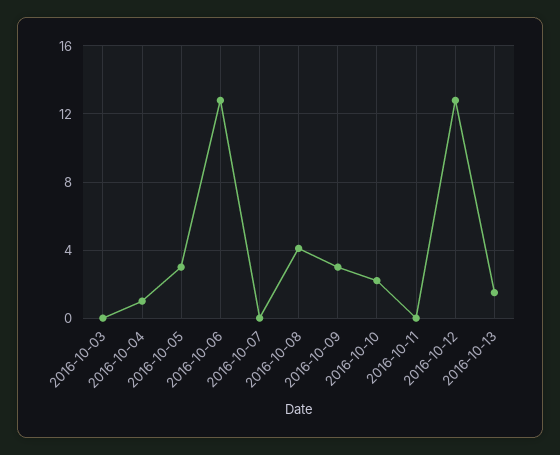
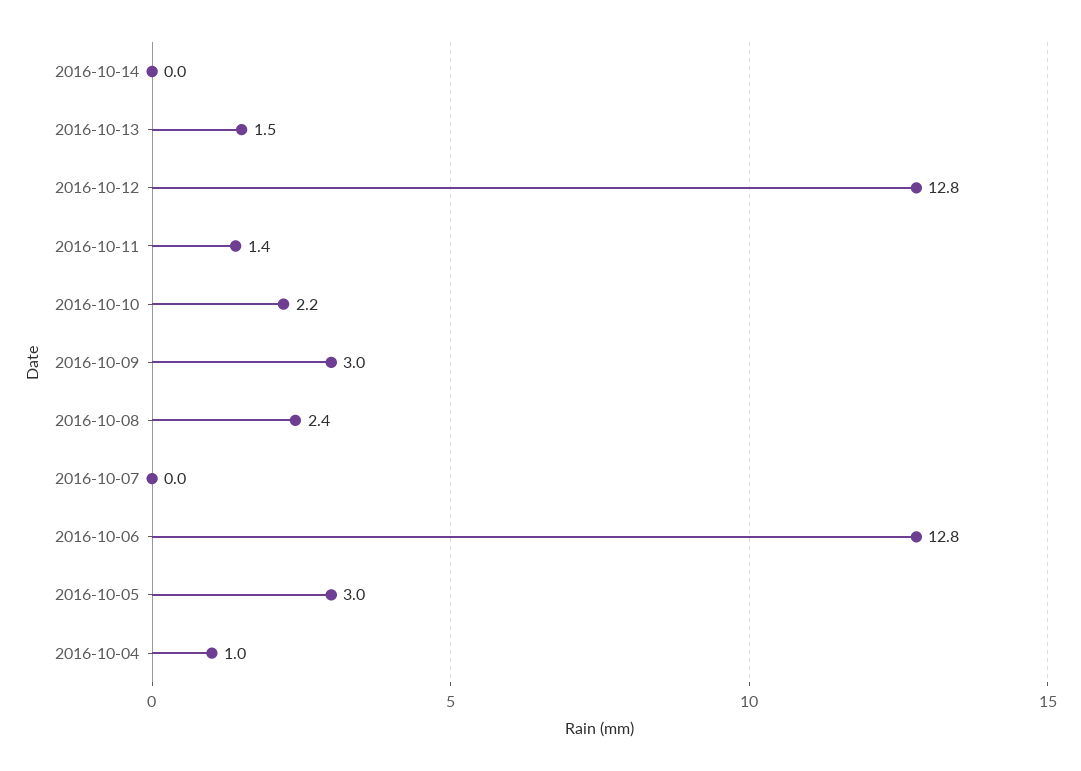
2016-10-03: 0 -> none
2016-10-08: 4 -> 2.4
2016-10-11: 0 -> 1.4
2016-10-14: none -> 0

